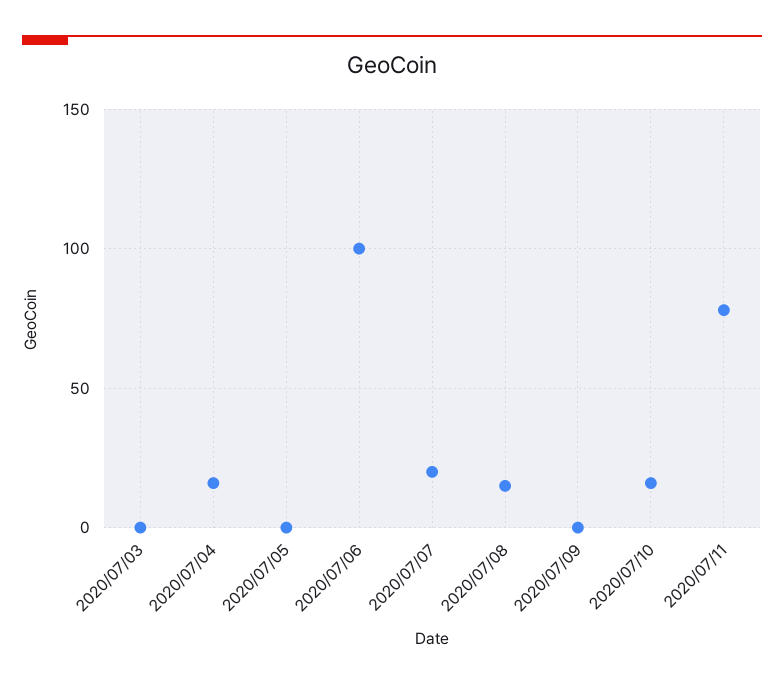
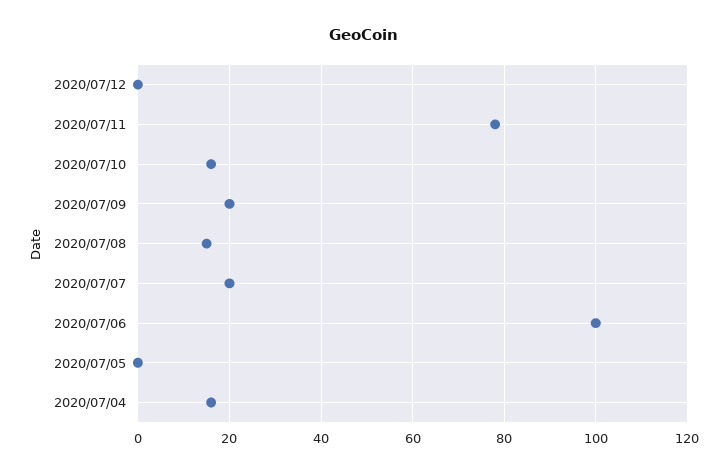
2020/07/03: 0 -> none
2020/07/09: 0 -> 20
2020/07/12: none -> 0

